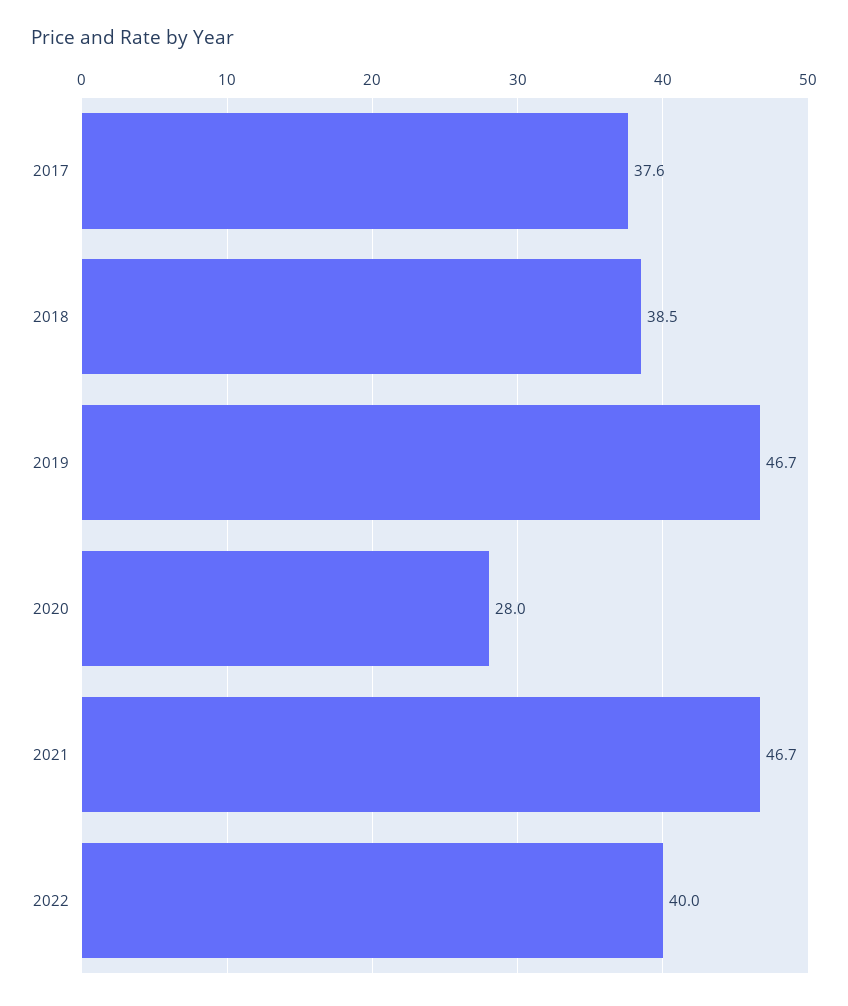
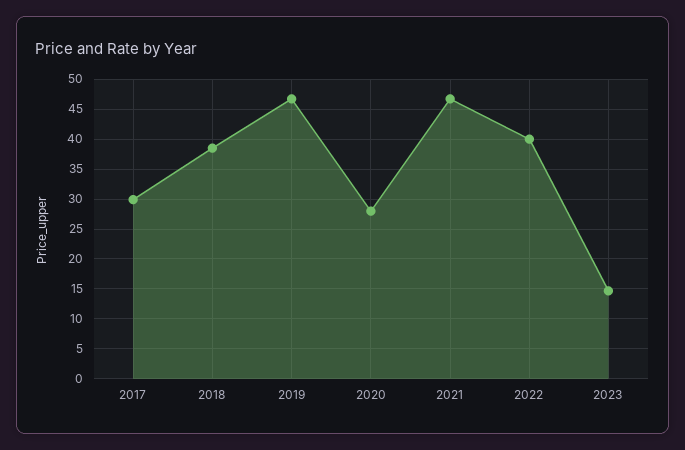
2017: 37.6 -> 30
2023: none -> 15

